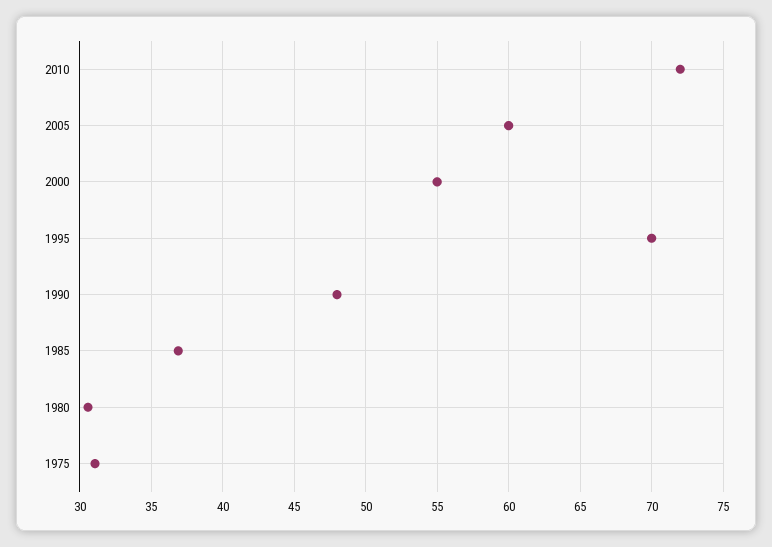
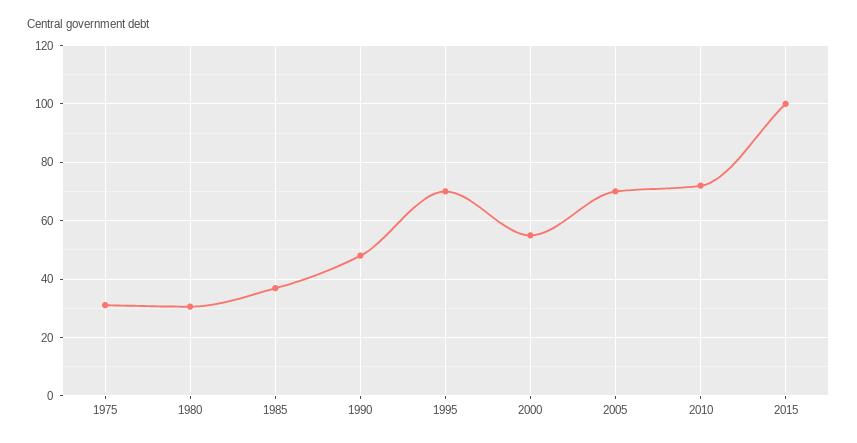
2005: 60 -> 70
2015: none -> 100

